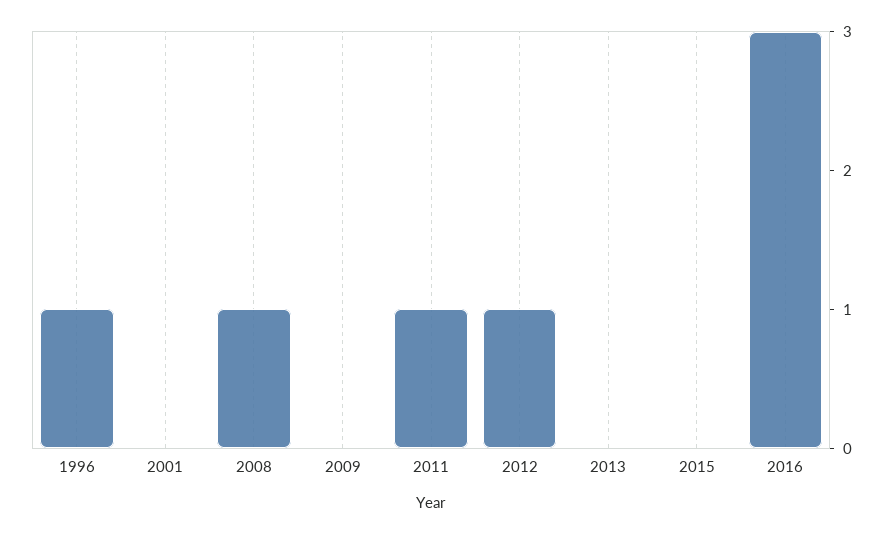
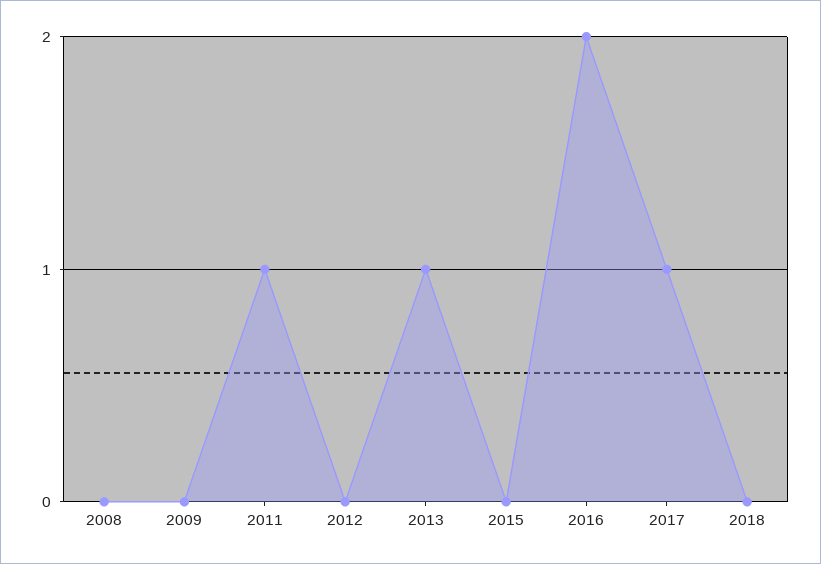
1996: 1 -> none
2001: 0 -> none
2008: 1 -> 0
2012: 1 -> 0
2013: 0 -> 1
2016: 3 -> 2
2017: none -> 1
2018: none -> 0

